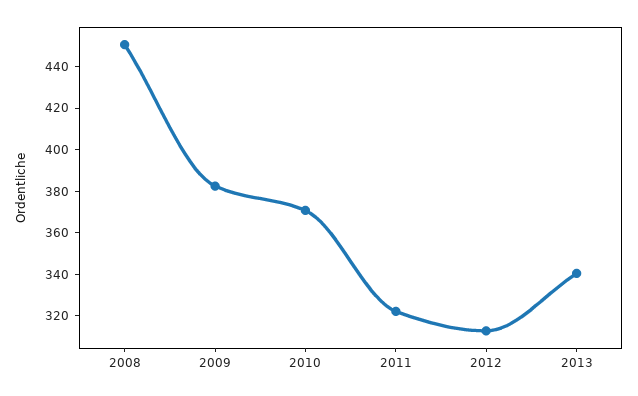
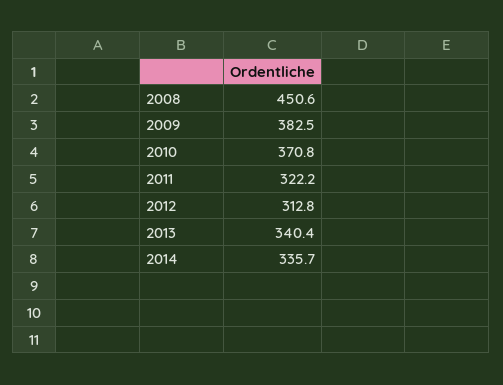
2014: none -> 335.7

